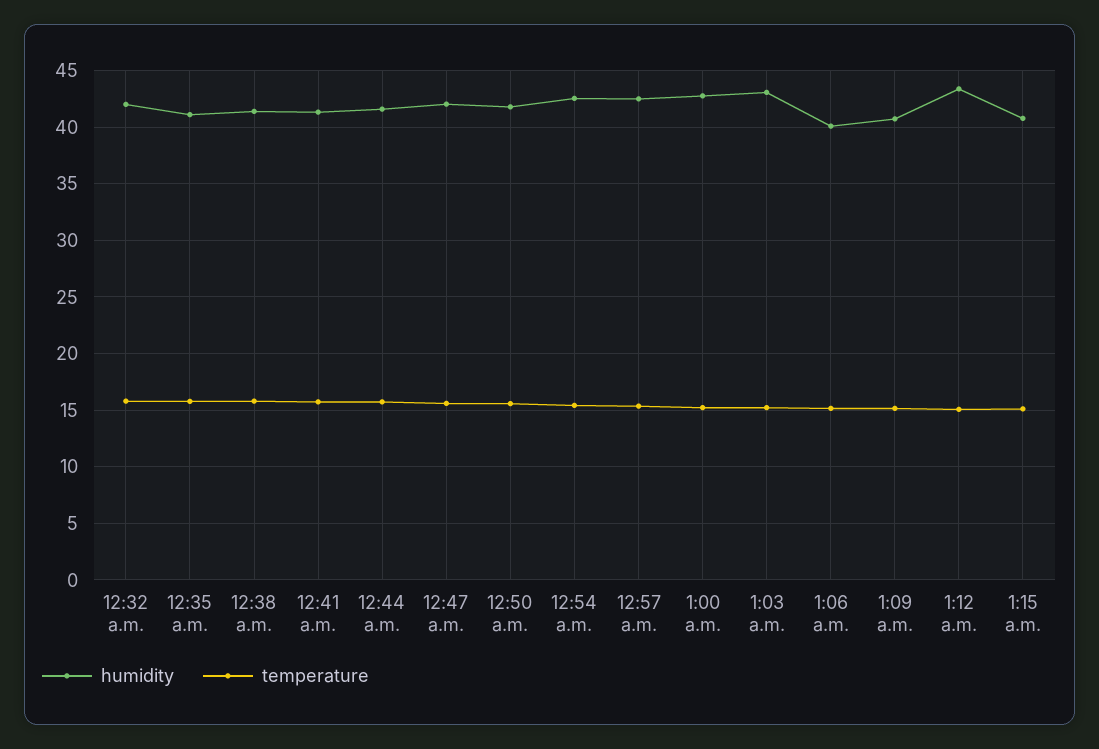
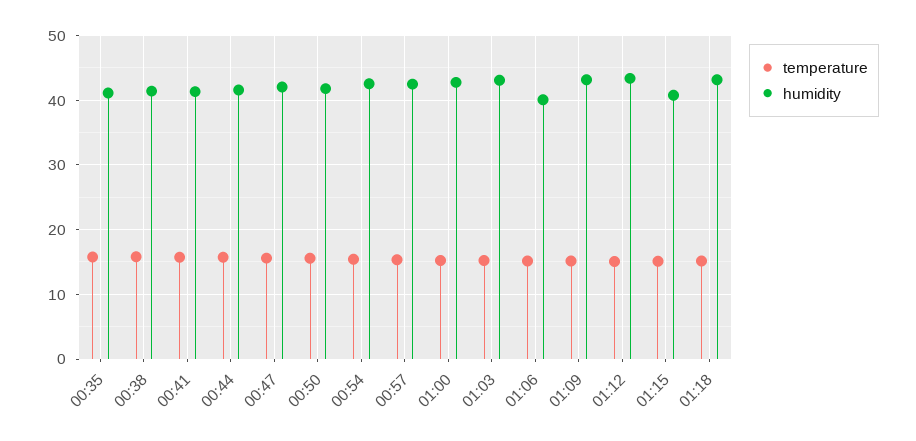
humidity, 12:32 a.m.: 42 -> none
temperature, 12:32 a.m.: 16 -> none
humidity, 1:09 a.m.: 41 -> 43
temperature, 01:18: none -> 15
humidity, 01:18: none -> 43

